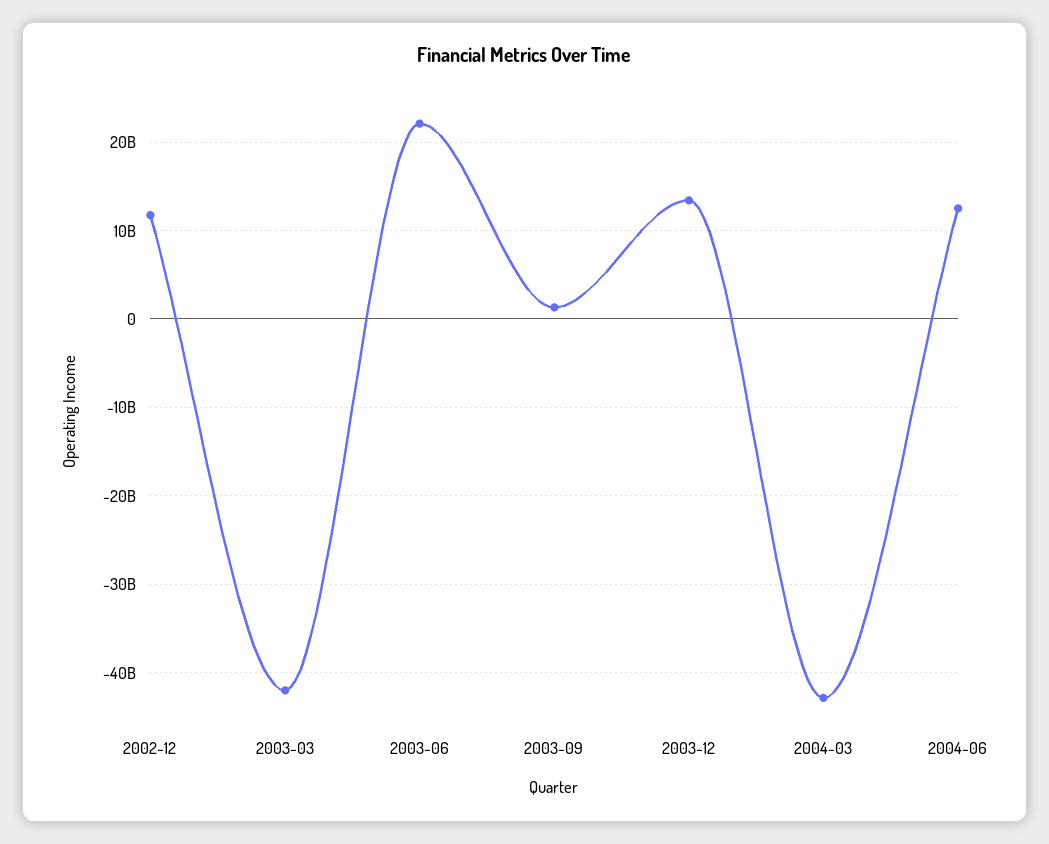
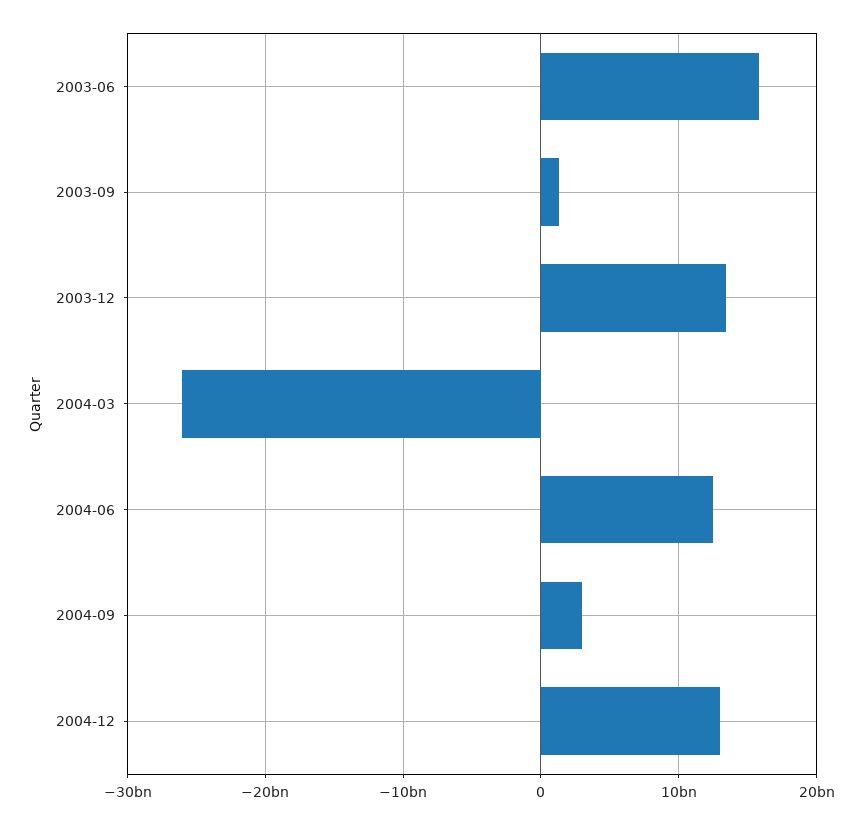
2002-12: 12000000000 -> none
2003-03: -42000000000 -> none
2003-06: 22000000000 -> 16000000000
2004-03: -43000000000 -> -26000000000
2004-09: none -> 3000000000
2004-12: none -> 13000000000

